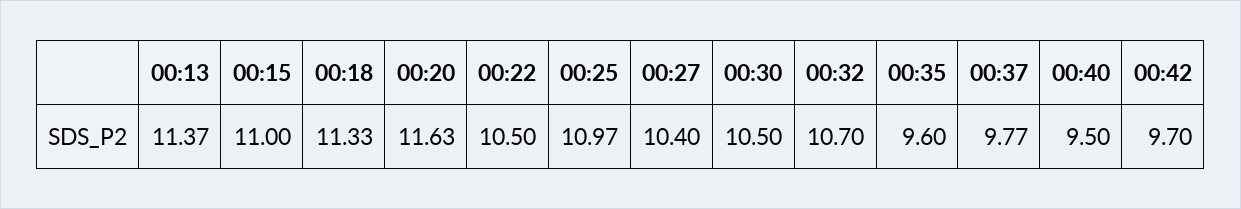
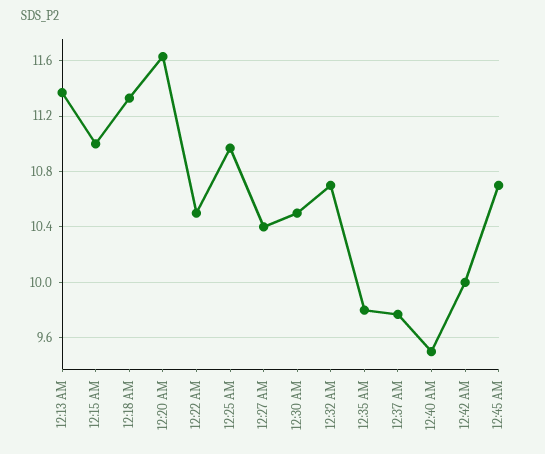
00:35: 9.6 -> 9.8
00:42: 9.7 -> 10
12:45 AM: none -> 10.7

